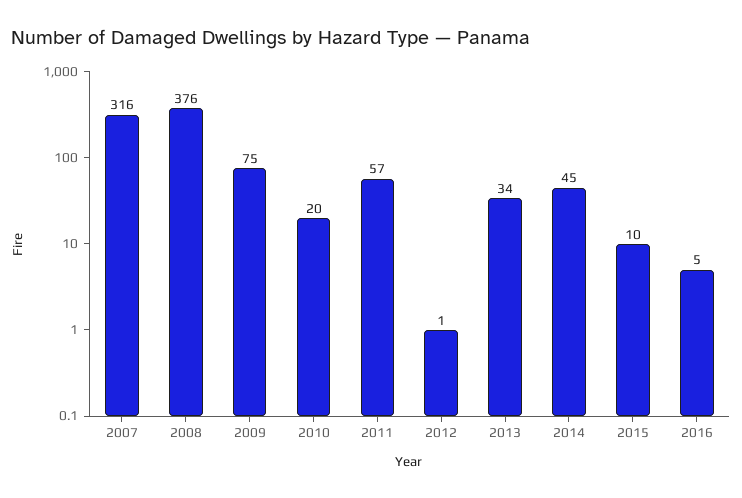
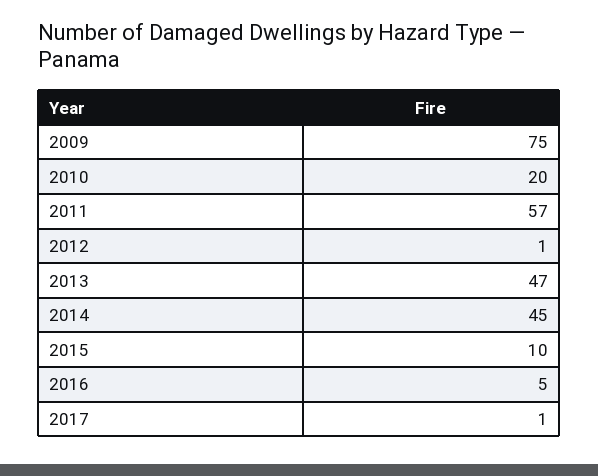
2007: 316 -> none
2008: 376 -> none
2013: 34 -> 47
2017: none -> 1

